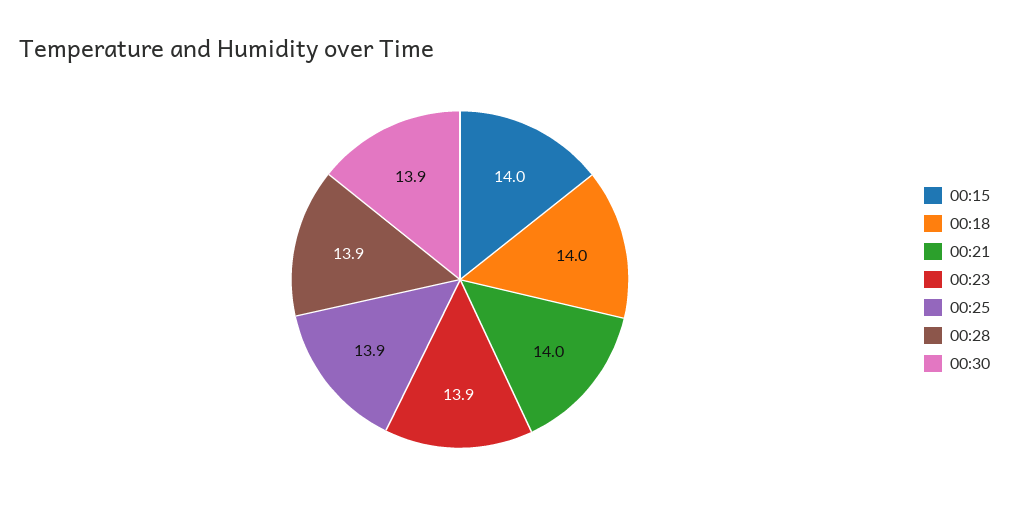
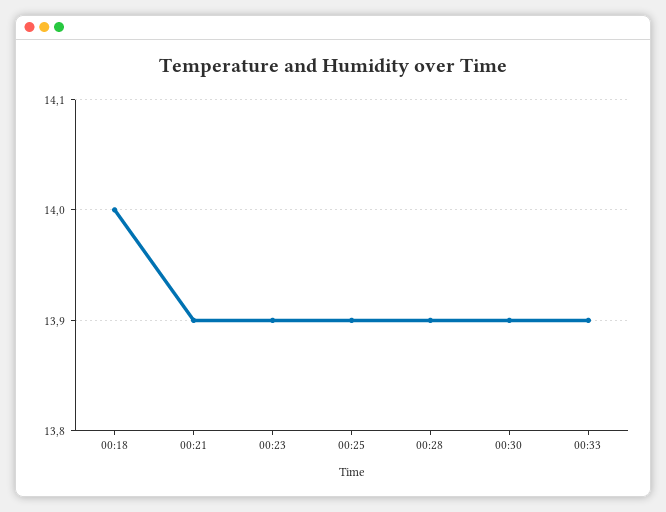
00:15: 14 -> none
00:21: 14 -> 13.9
00:33: none -> 13.9

